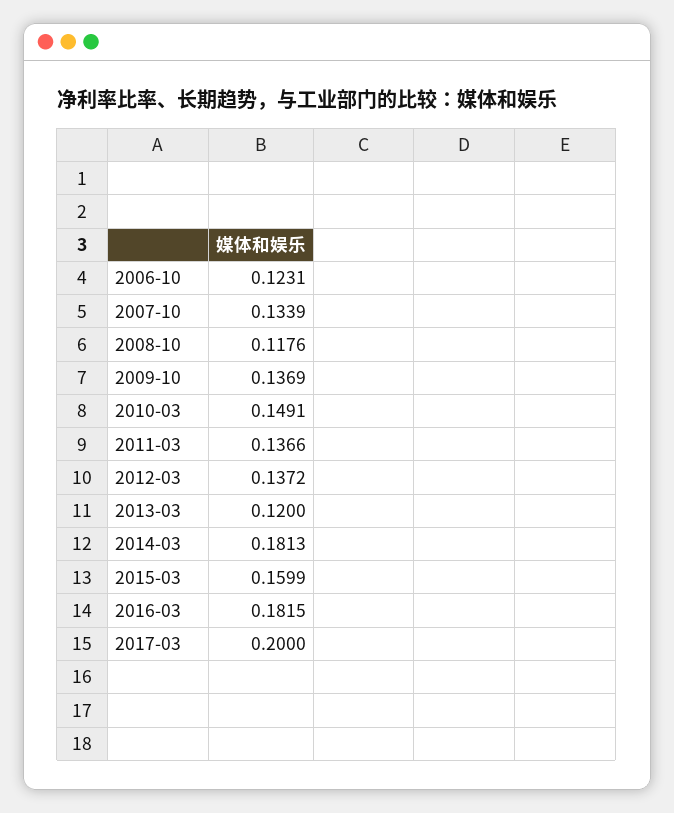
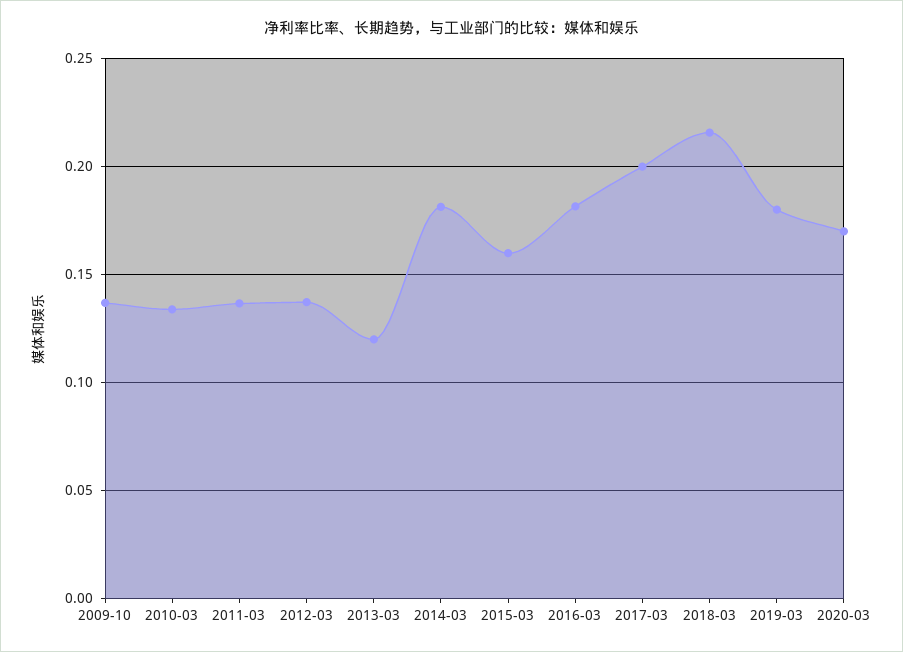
2006-10: 0.1231 -> none
2007-10: 0.1339 -> none
2008-10: 0.1176 -> none
2010-03: 0.1491 -> 0.135
2018-03: none -> 0.215
2019-03: none -> 0.18
2020-03: none -> 0.17

